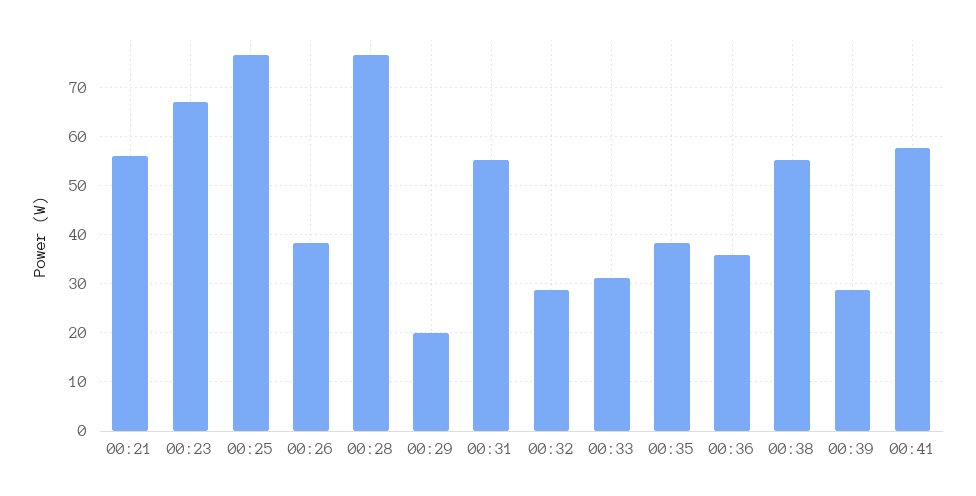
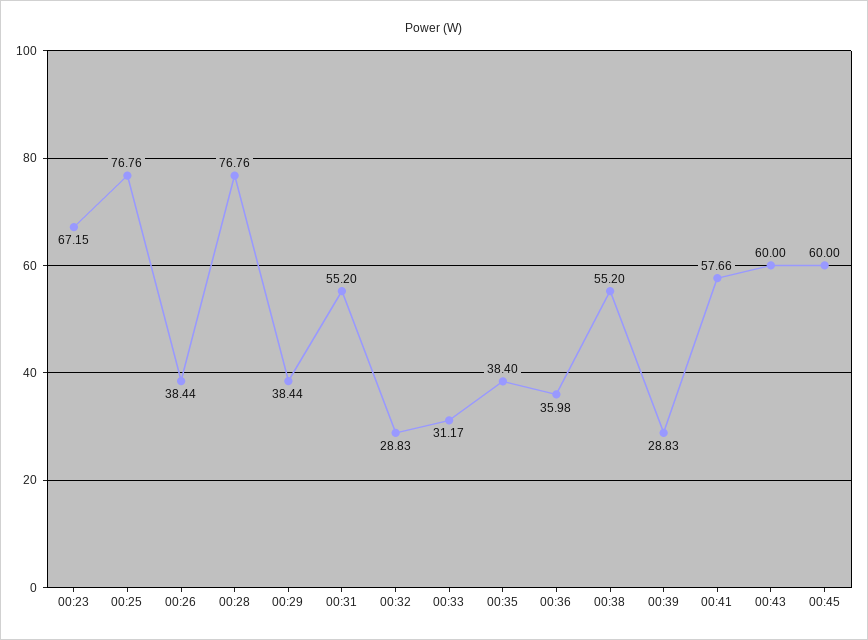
00:21: 56 -> none
00:29: 20 -> 38.44
00:43: none -> 60
00:45: none -> 60

